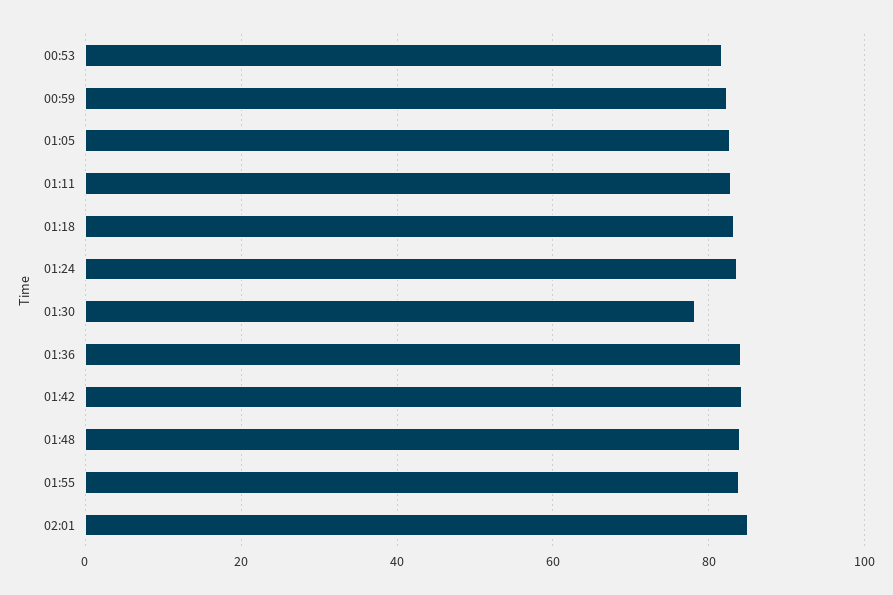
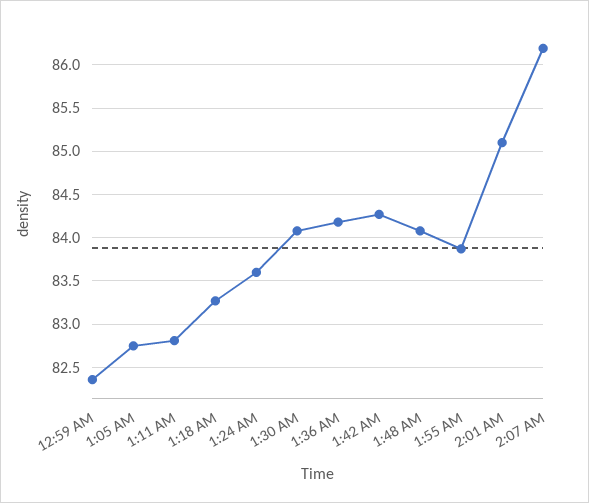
00:53: 82 -> none
01:30: 78 -> 84.1
2:07 AM: none -> 86.2

